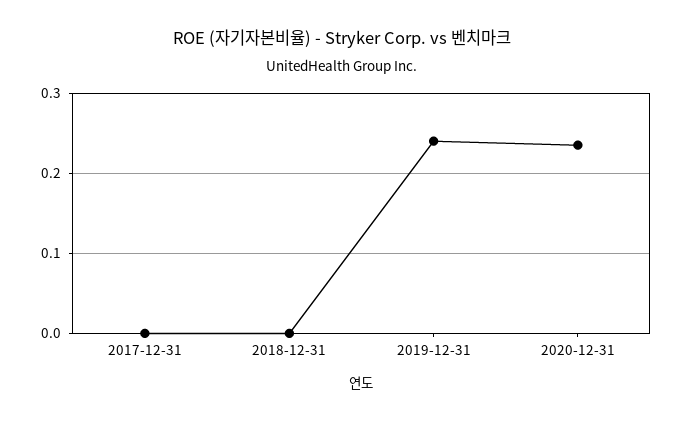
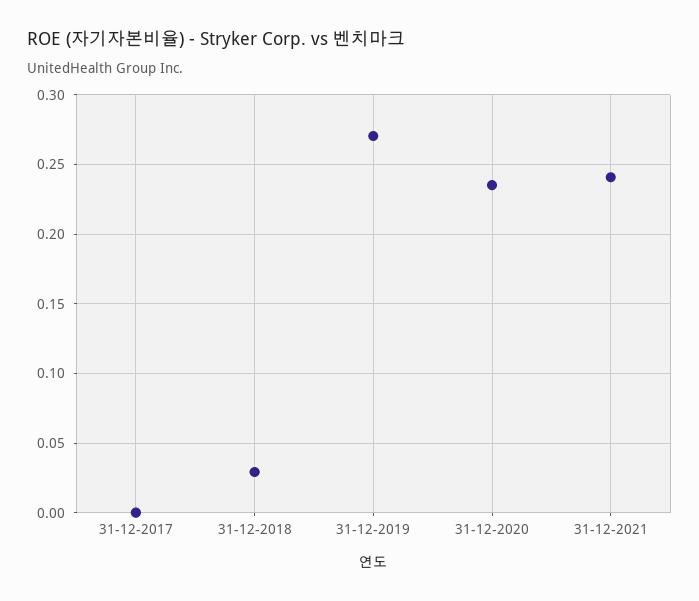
2018-12-31: 0 -> 0.03
2019-12-31: 0.24 -> 0.27
31-12-2021: none -> 0.24

